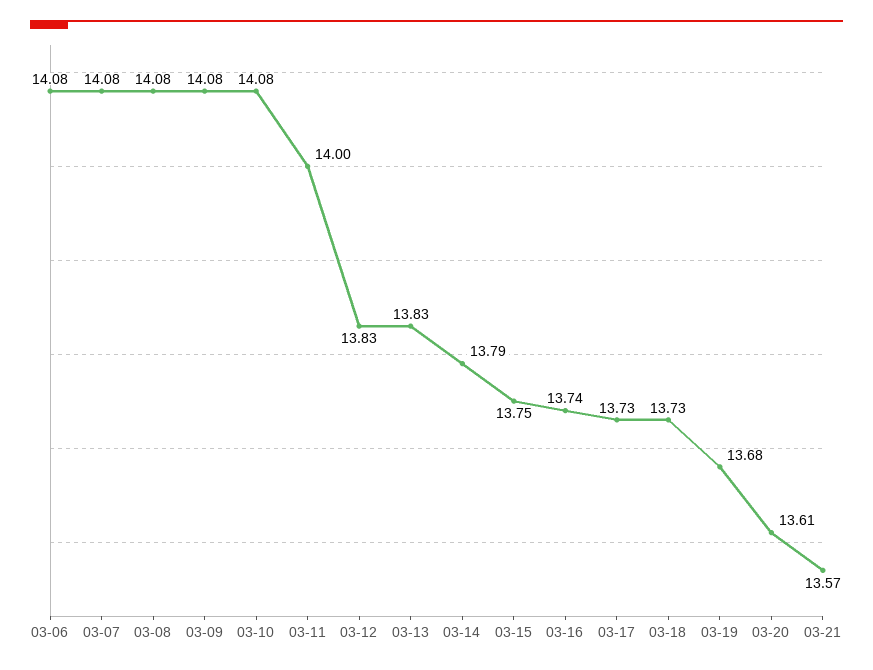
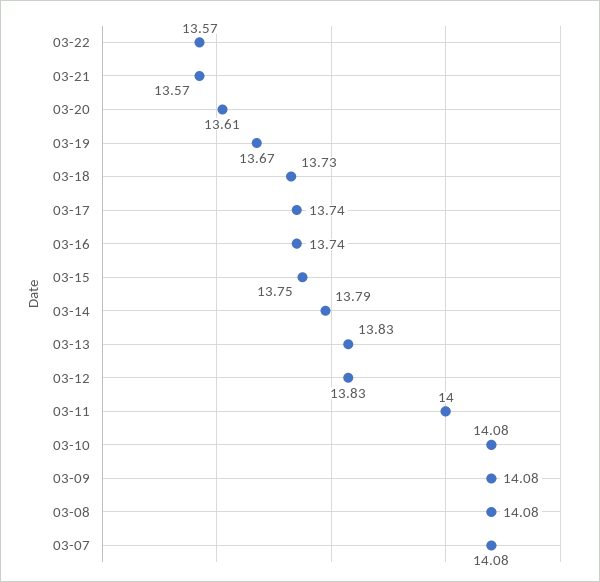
03-06: 14.08 -> none
03-17: 13.73 -> 13.74
03-19: 13.68 -> 13.67
03-22: none -> 13.57

